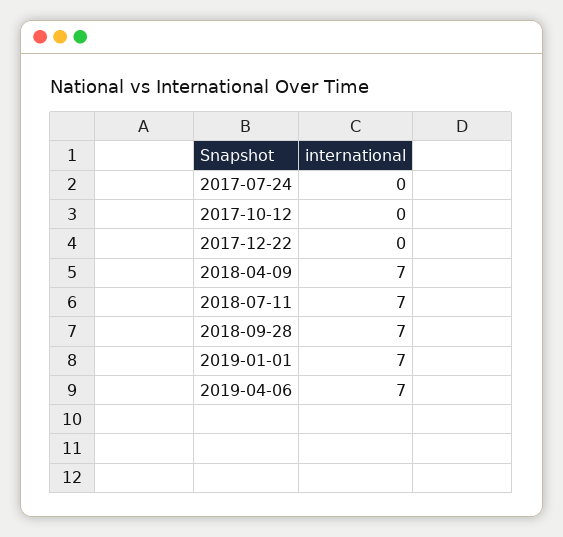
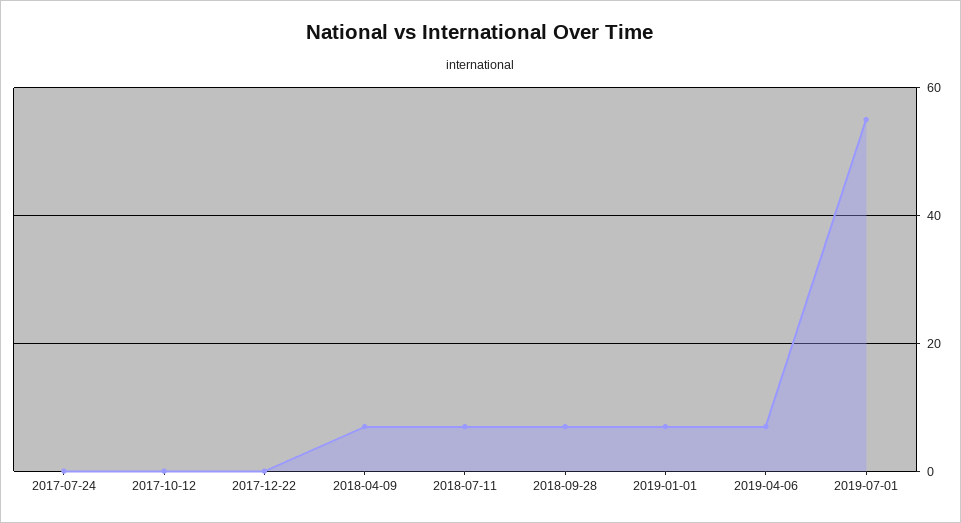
2019-07-01: none -> 55

